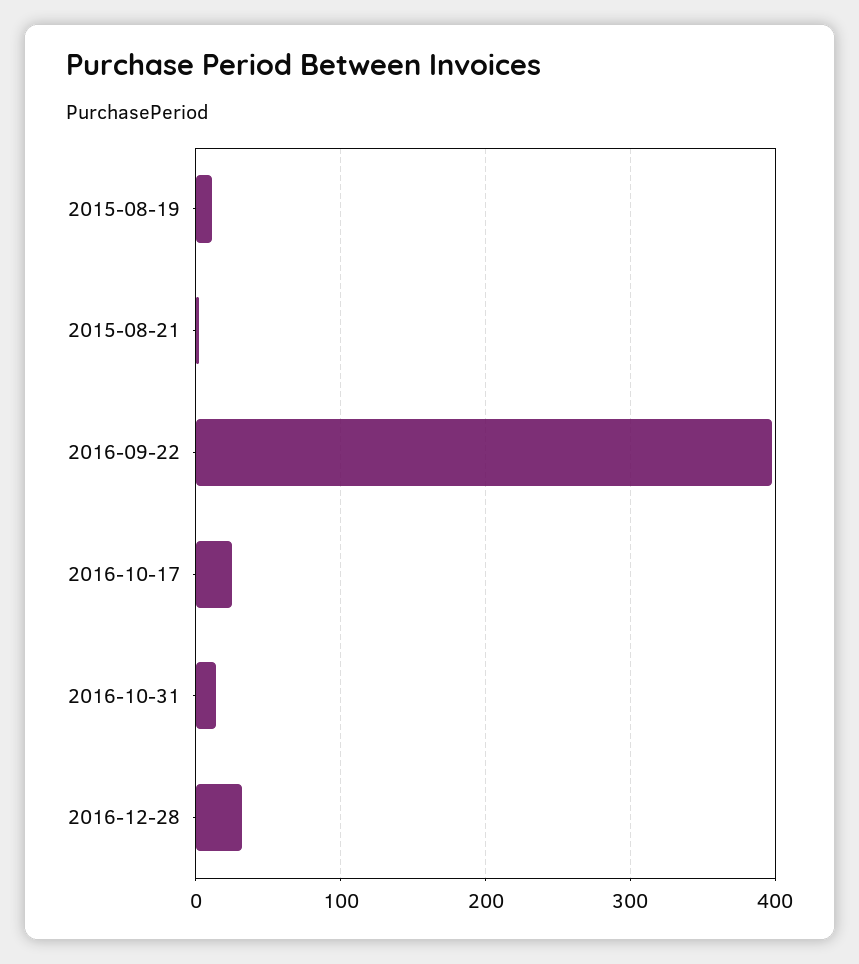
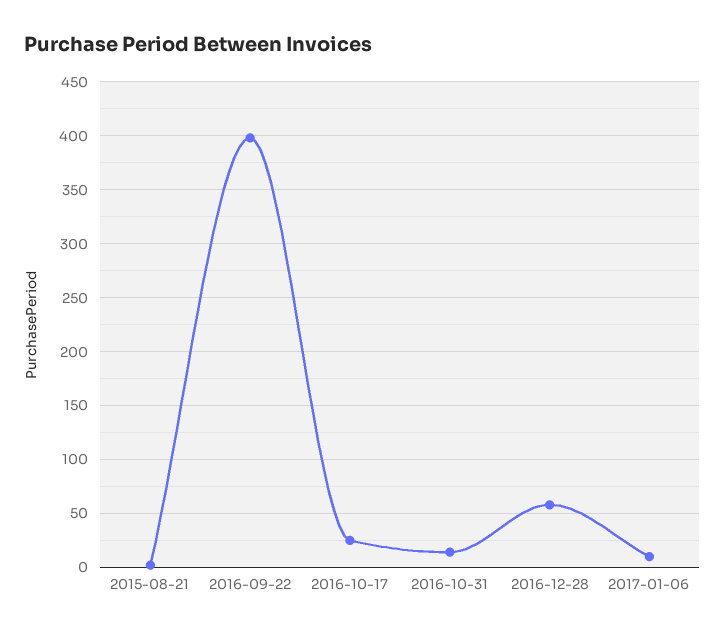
2015-08-19: 10 -> none
2016-12-28: 30 -> 60
2017-01-06: none -> 10

